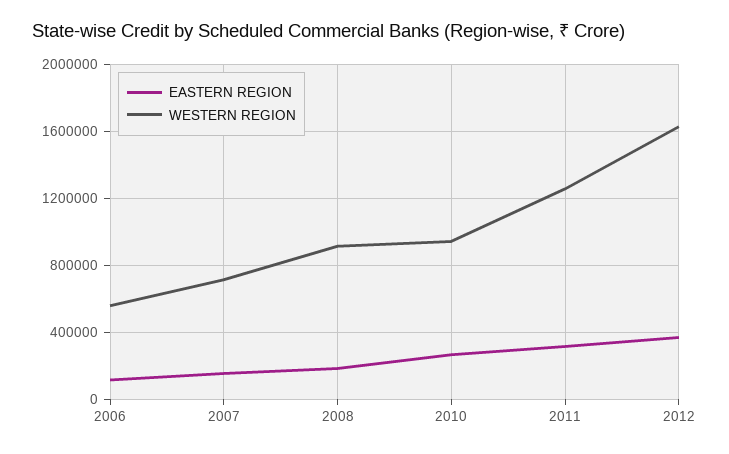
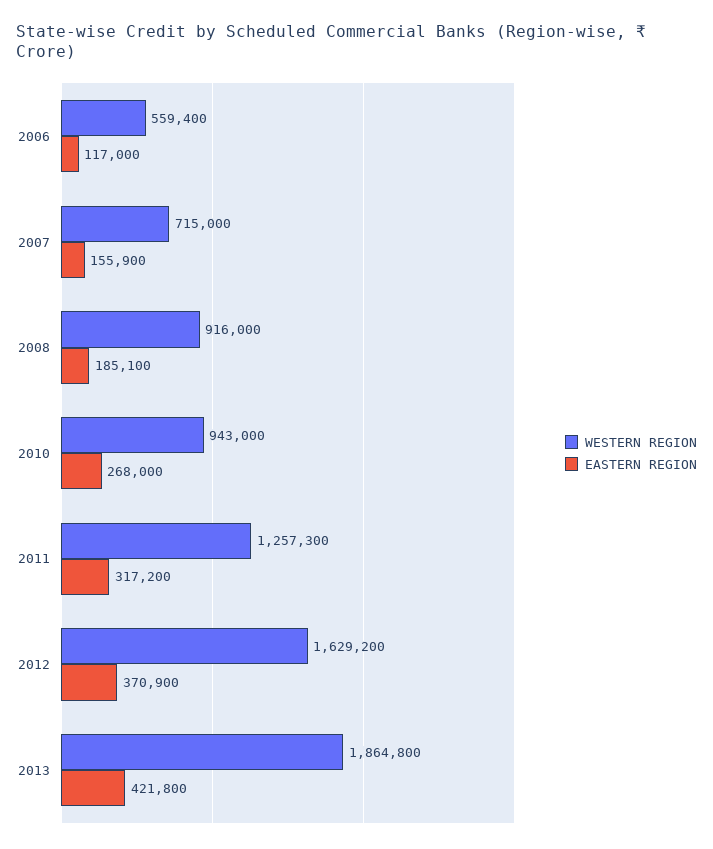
WESTERN REGION, 2013: none -> 1864800
EASTERN REGION, 2013: none -> 421800

